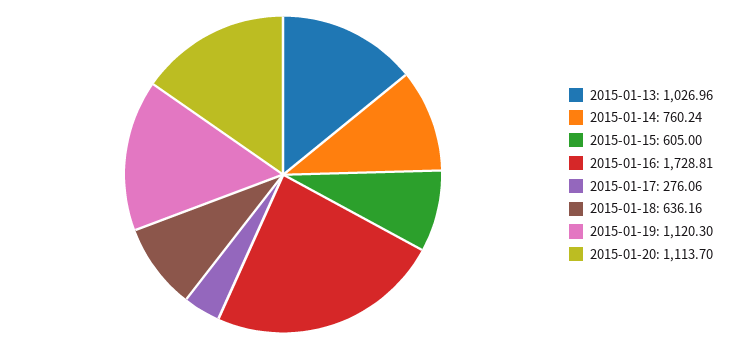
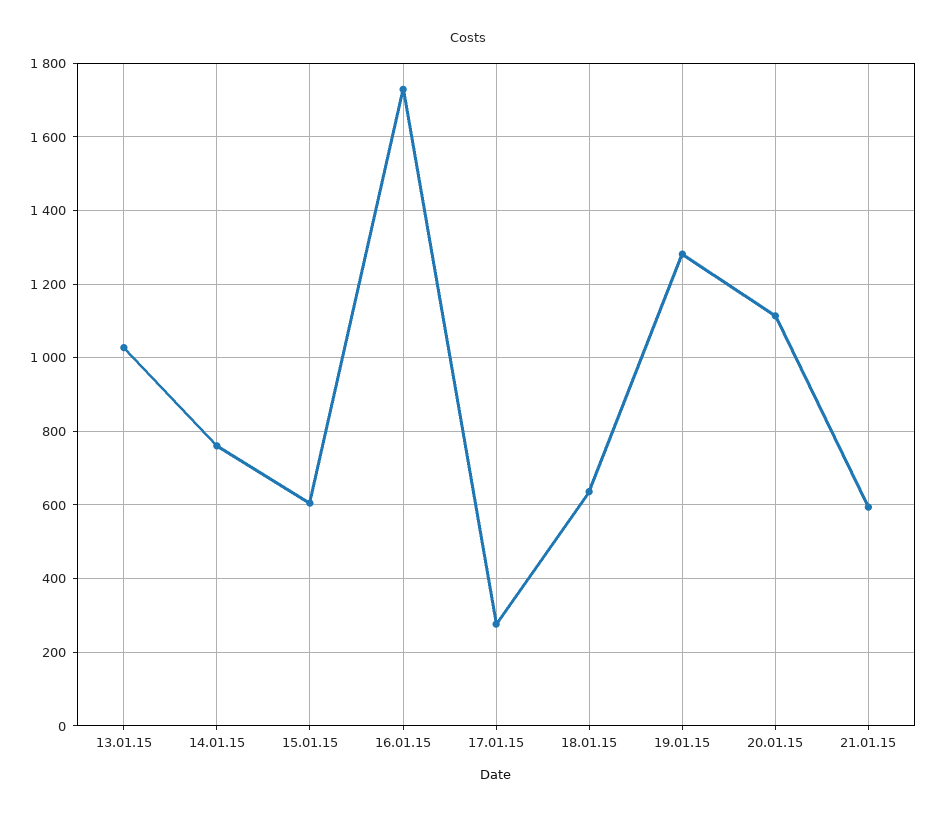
2015-01-19: 1120.3 -> 1280
21.01.15: none -> 600

